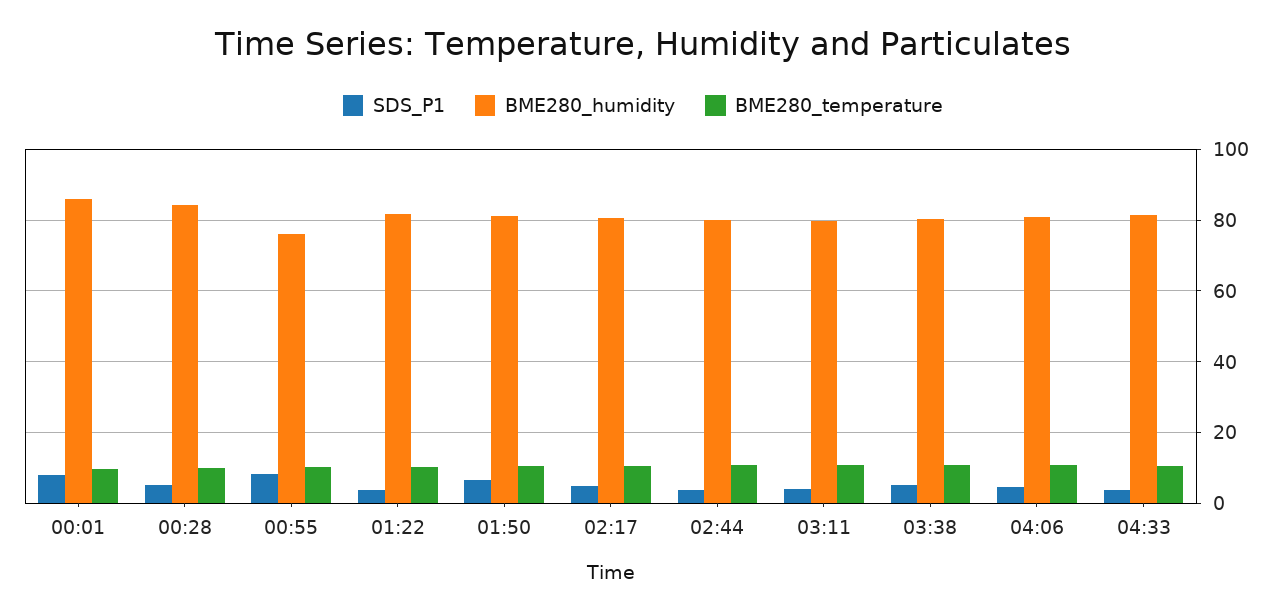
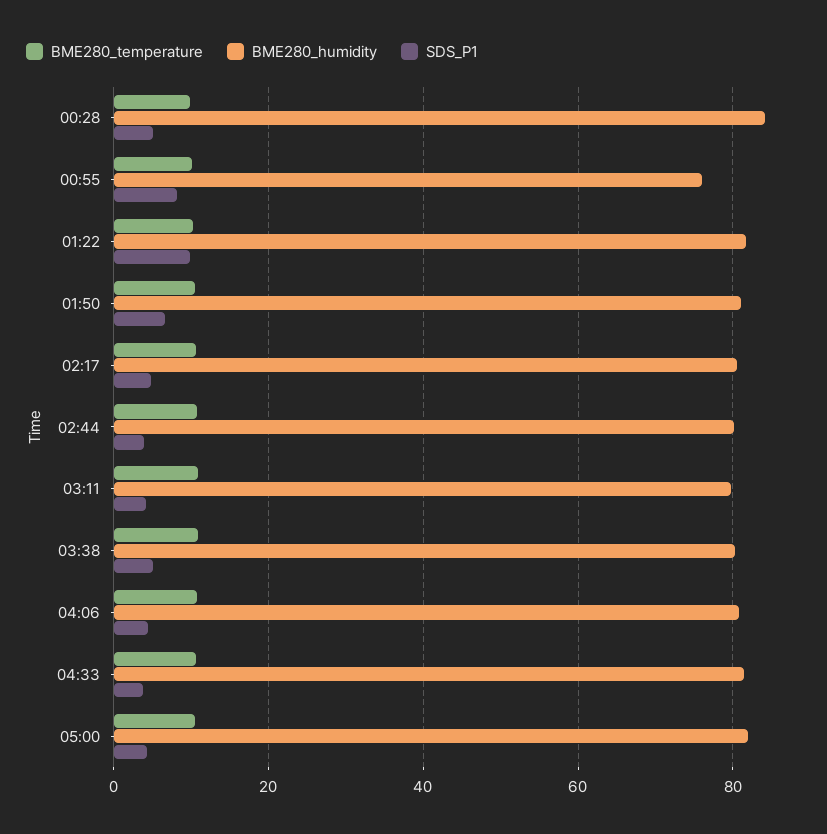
SDS_P1, 00:01: 8 -> none
BME280_humidity, 00:01: 86 -> none
BME280_temperature, 00:01: 10 -> none
SDS_P1, 01:22: 4 -> 10
BME280_temperature, 05:00: none -> 10
BME280_humidity, 05:00: none -> 82
SDS_P1, 05:00: none -> 4

